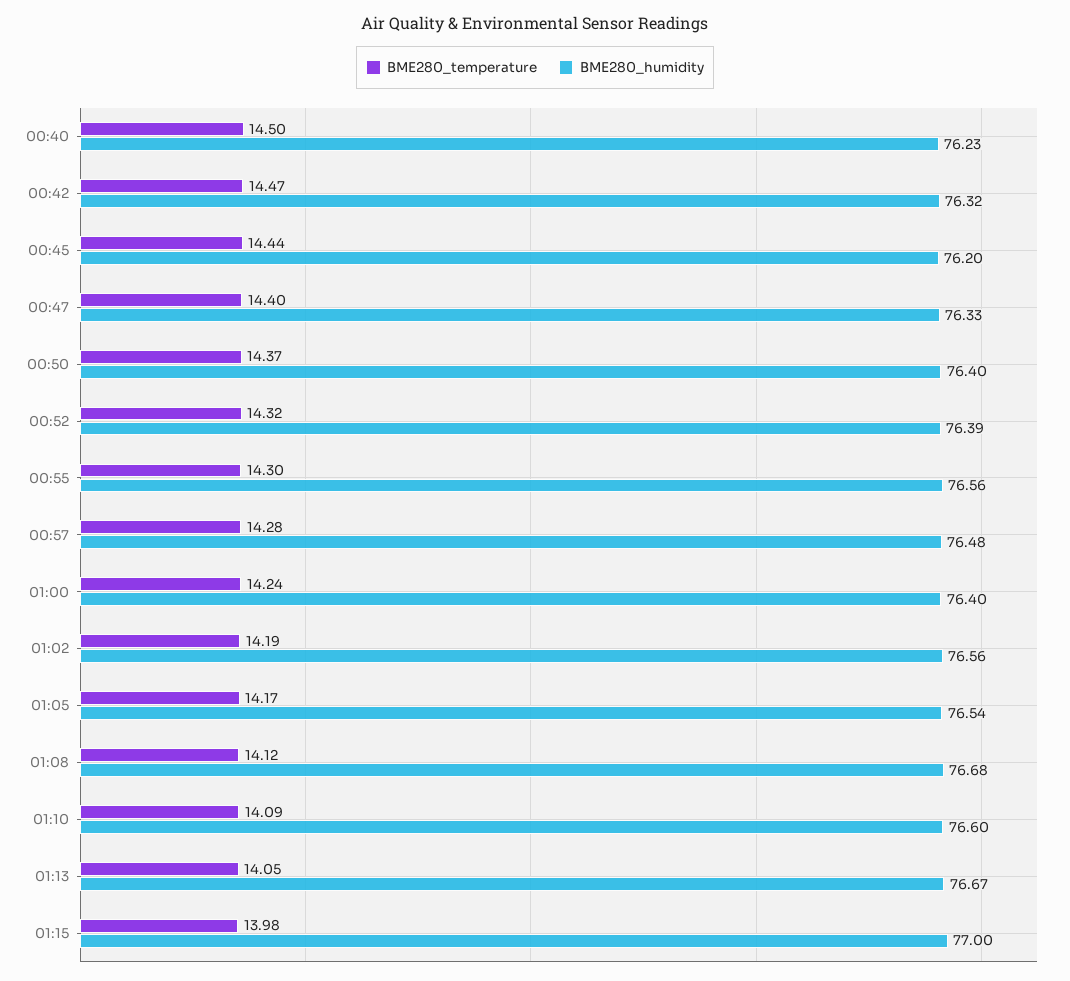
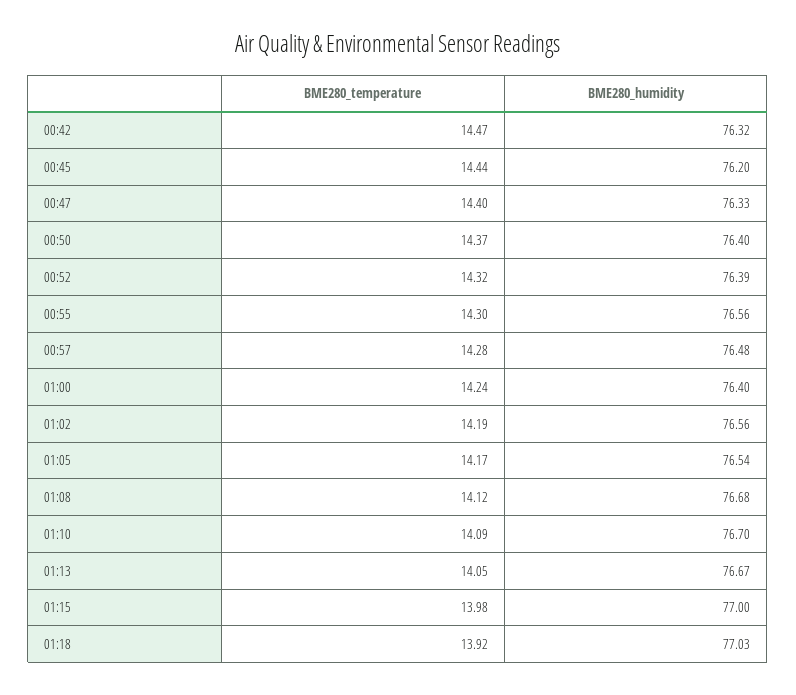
BME280_temperature, 00:40: 14.5 -> none
BME280_humidity, 00:40: 76.23 -> none
BME280_humidity, 01:10: 76.6 -> 76.7
BME280_temperature, 01:18: none -> 13.92
BME280_humidity, 01:18: none -> 77.03

